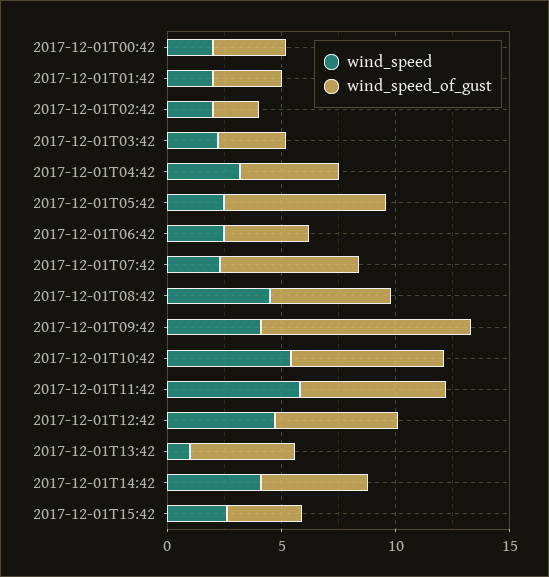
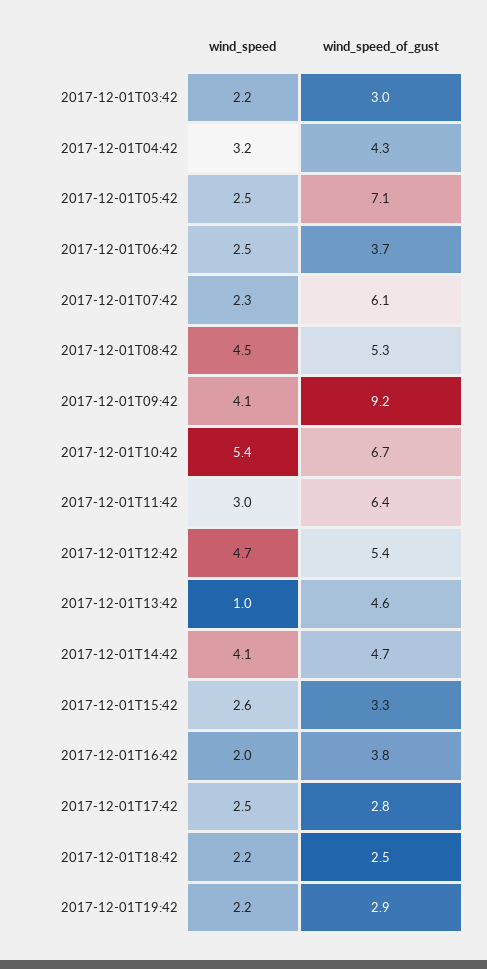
wind_speed, 2017-12-01T00:42: 2 -> none
wind_speed_of_gust, 2017-12-01T00:42: 3 -> none
wind_speed, 2017-12-01T01:42: 2 -> none
wind_speed_of_gust, 2017-12-01T01:42: 3 -> none
wind_speed, 2017-12-01T02:42: 2 -> none
wind_speed_of_gust, 2017-12-01T02:42: 2 -> none
wind_speed, 2017-12-01T11:42: 6 -> 3
wind_speed, 2017-12-01T16:42: none -> 2
wind_speed_of_gust, 2017-12-01T16:42: none -> 3.8
wind_speed, 2017-12-01T17:42: none -> 2.5
wind_speed_of_gust, 2017-12-01T17:42: none -> 2.8
wind_speed, 2017-12-01T18:42: none -> 2.2
wind_speed_of_gust, 2017-12-01T18:42: none -> 2.5
wind_speed, 2017-12-01T19:42: none -> 2.2
wind_speed_of_gust, 2017-12-01T19:42: none -> 2.9

